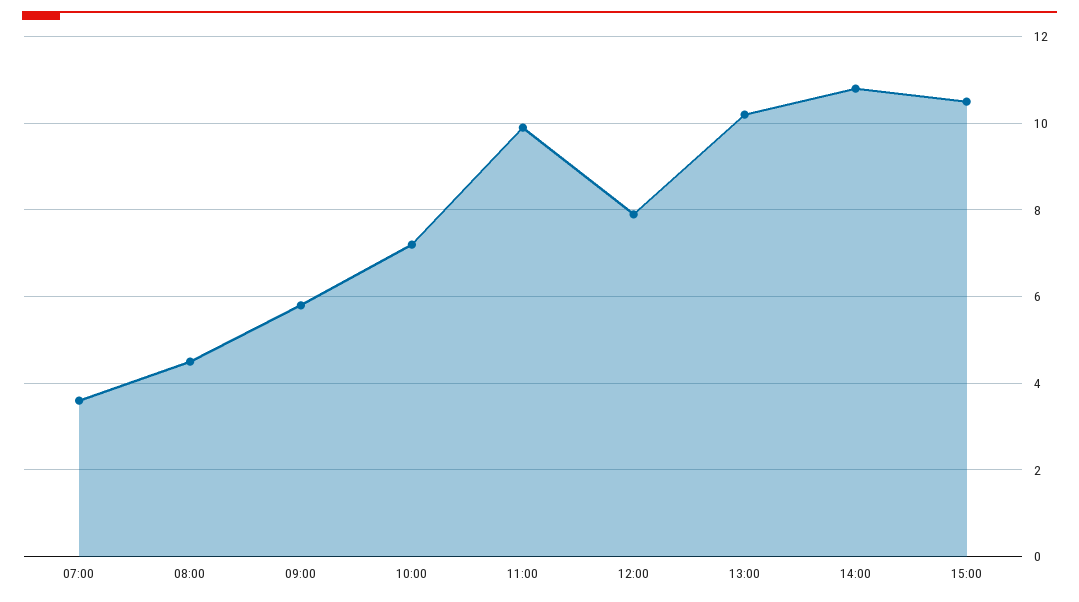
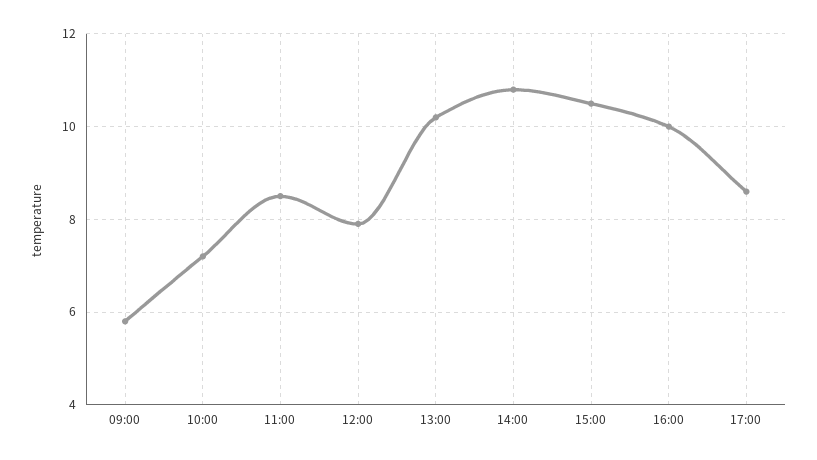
07:00: 3.5 -> none
08:00: 4.5 -> none
11:00: 10 -> 8.5
16:00: none -> 10
17:00: none -> 8.5

